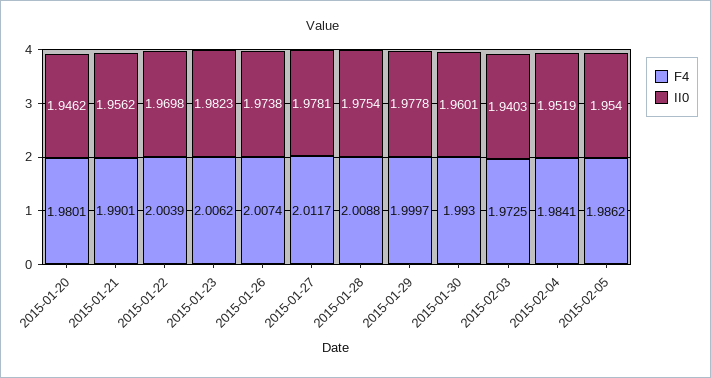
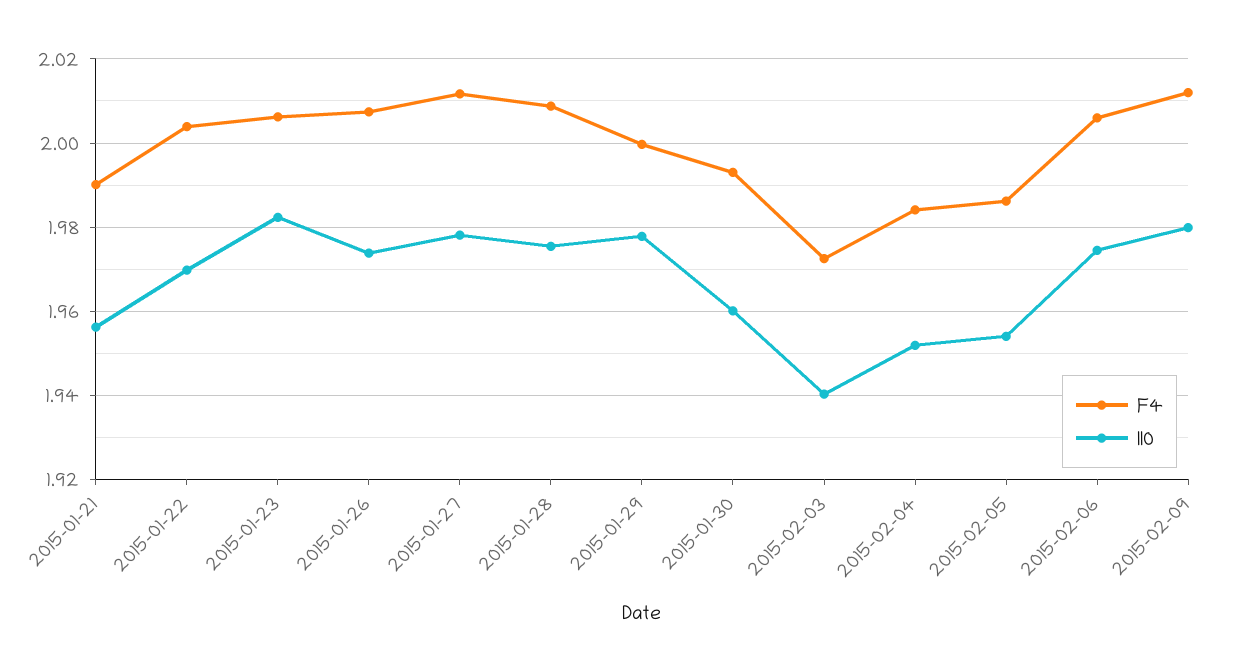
F4, 2015-01-20: 1.9801 -> none
II0, 2015-01-20: 1.9462 -> none
F4, 2015-02-06: none -> 2.006
II0, 2015-02-06: none -> 1.974
F4, 2015-02-09: none -> 2.012
II0, 2015-02-09: none -> 1.98

